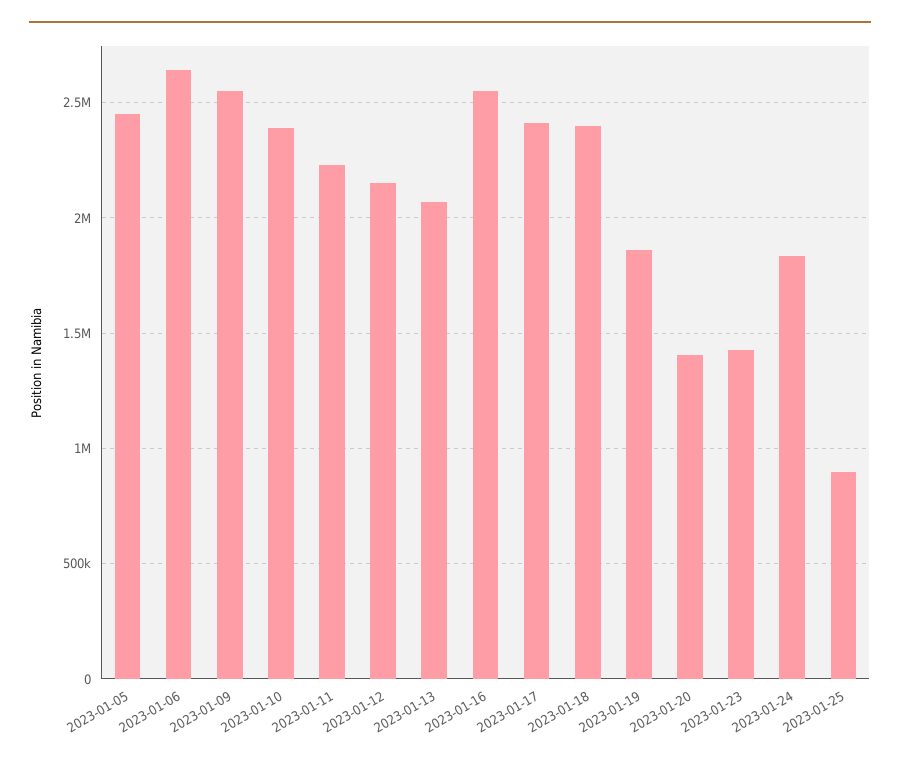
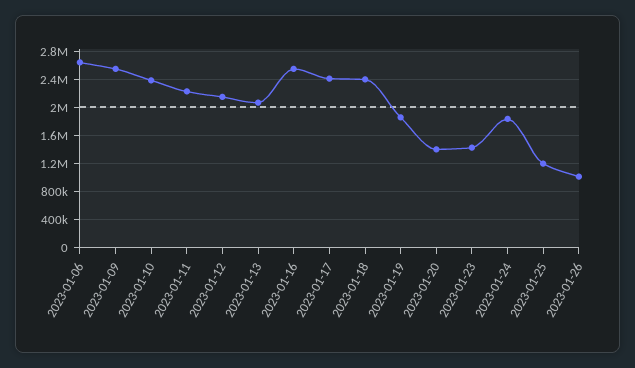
2023-01-05: 2450000 -> none
2023-01-25: 900000 -> 1200000
2023-01-26: none -> 1000000

